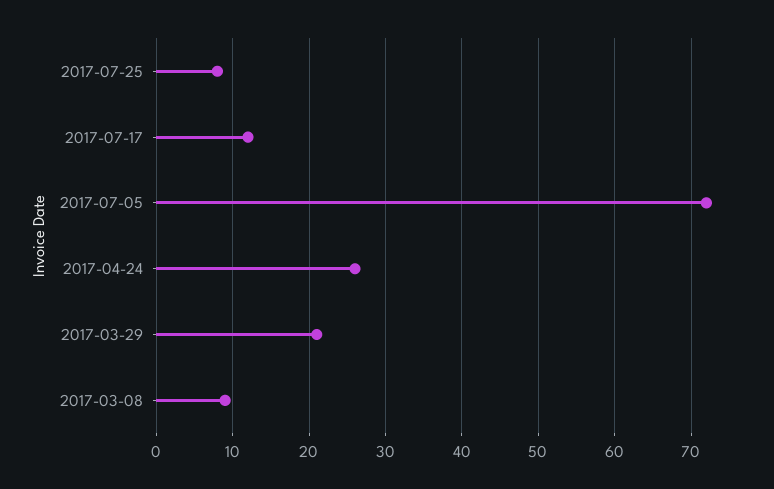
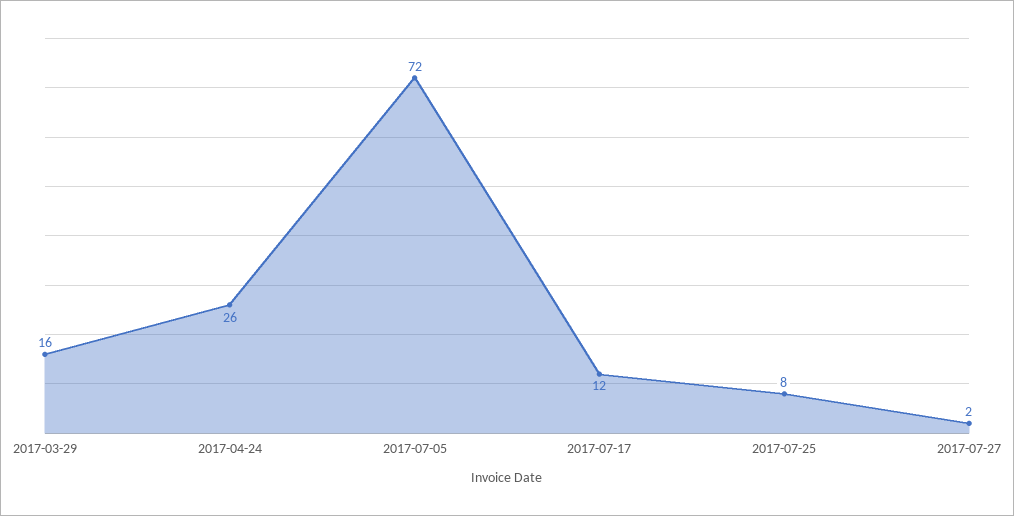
2017-03-29: 21 -> 16
2017-03-08: 9 -> none
2017-07-27: none -> 2

